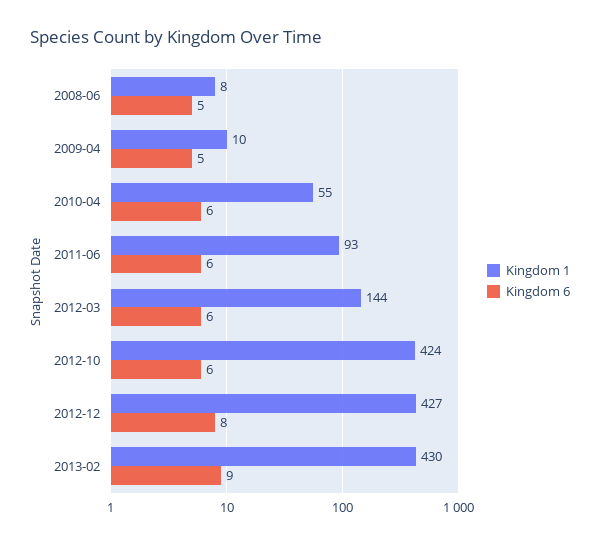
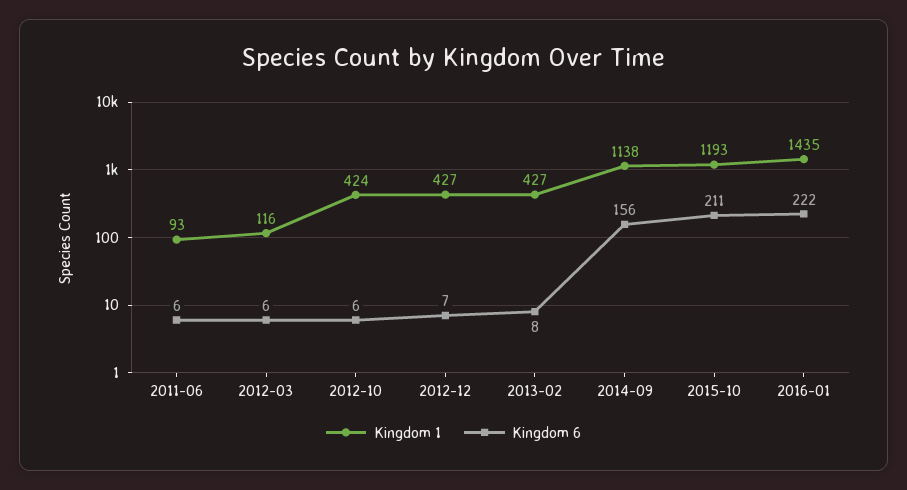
Kingdom 1, 2008-06: 8 -> none
Kingdom 6, 2008-06: 5 -> none
Kingdom 1, 2009-04: 10 -> none
Kingdom 6, 2009-04: 5 -> none
Kingdom 1, 2010-04: 55 -> none
Kingdom 6, 2010-04: 6 -> none
Kingdom 1, 2012-03: 144 -> 116
Kingdom 6, 2012-12: 8 -> 7
Kingdom 1, 2013-02: 430 -> 427
Kingdom 6, 2013-02: 9 -> 8
Kingdom 1, 2014-09: none -> 1138
Kingdom 6, 2014-09: none -> 156
Kingdom 1, 2015-10: none -> 1193
Kingdom 6, 2015-10: none -> 211
Kingdom 1, 2016-01: none -> 1435
Kingdom 6, 2016-01: none -> 222

